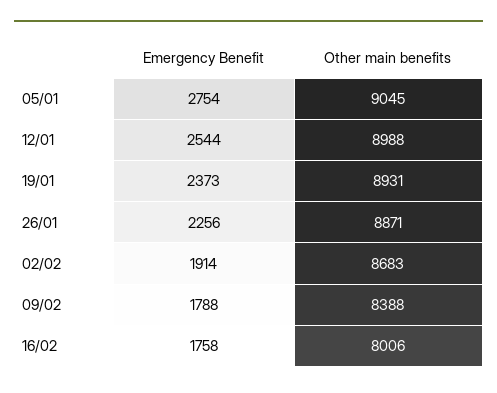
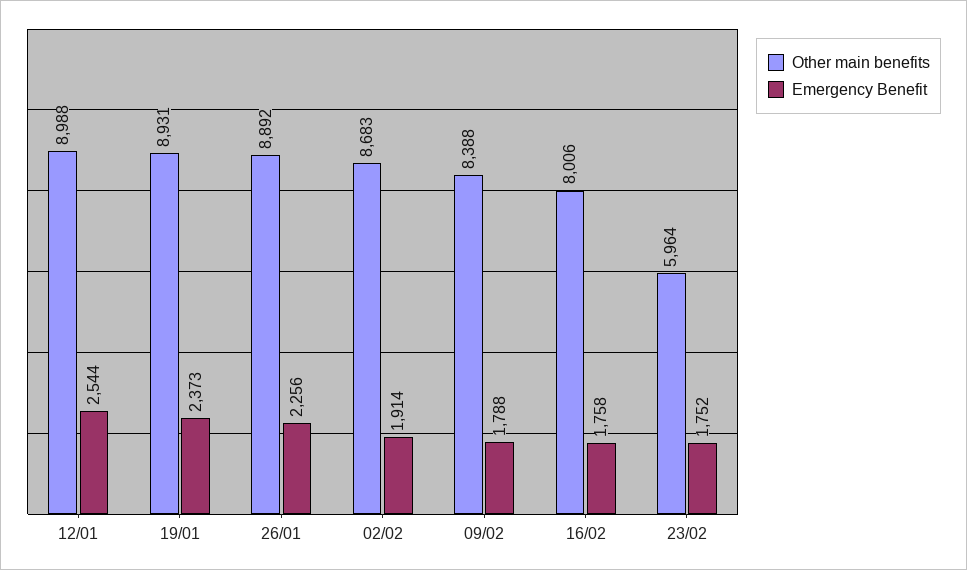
Emergency Benefit, 05/01: 2754 -> none
Other main benefits, 05/01: 9045 -> none
Other main benefits, 26/01: 8871 -> 8892
Other main benefits, 23/02: none -> 5964
Emergency Benefit, 23/02: none -> 1752

